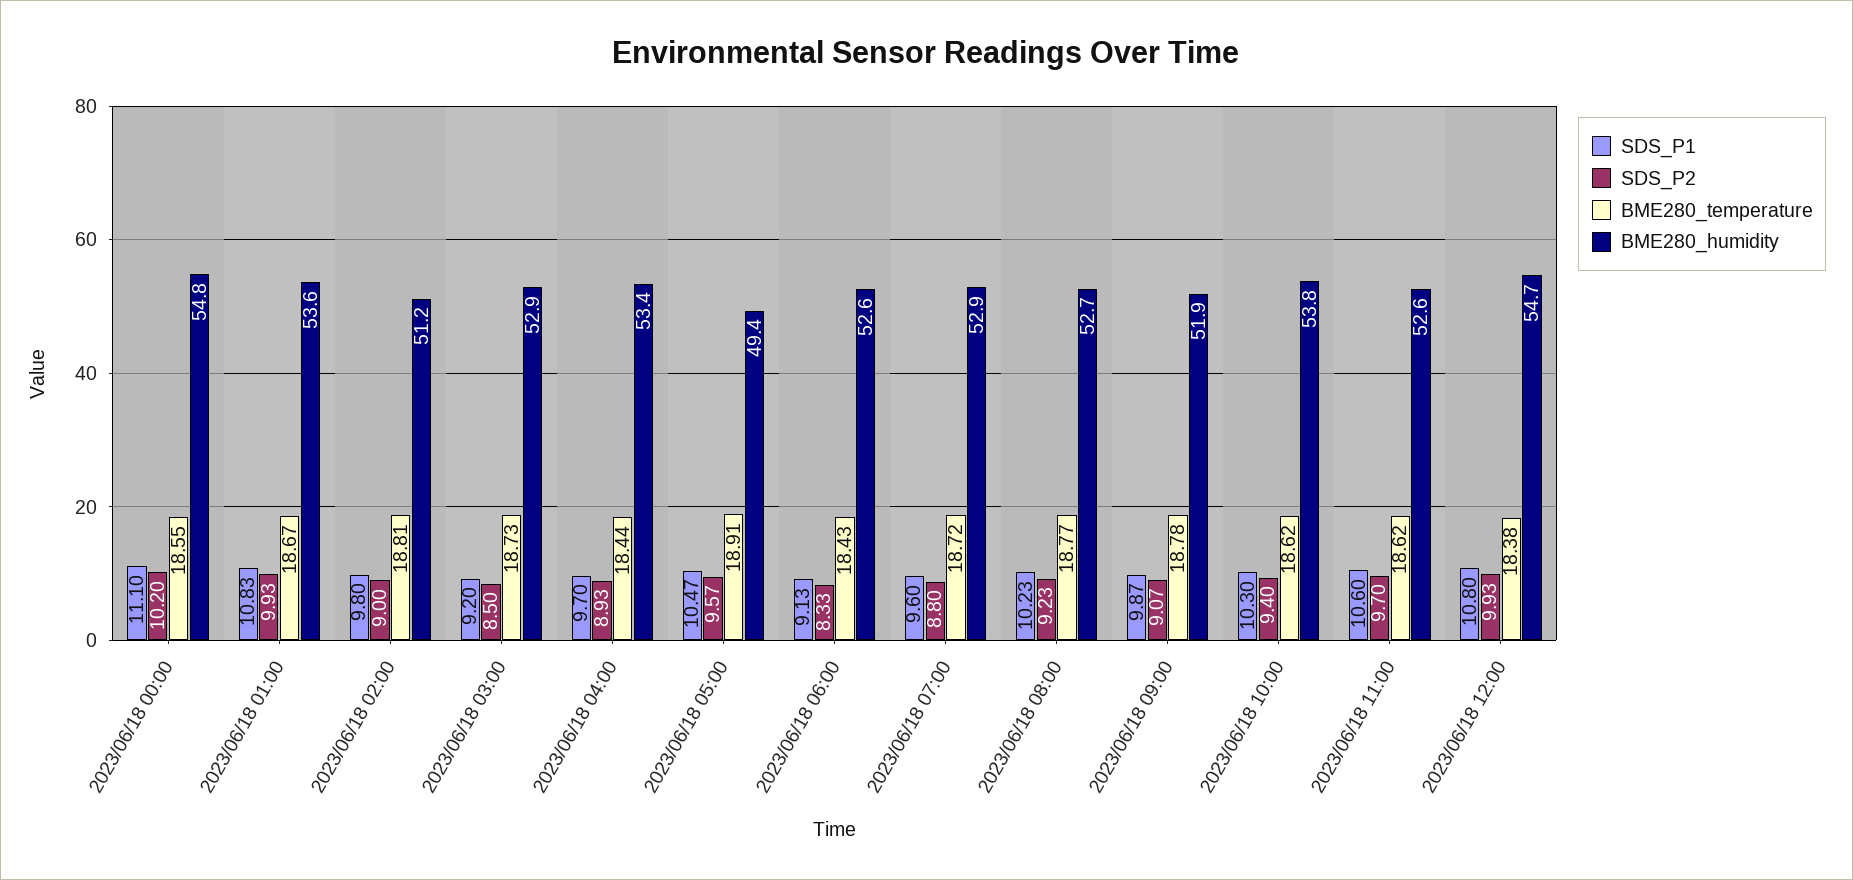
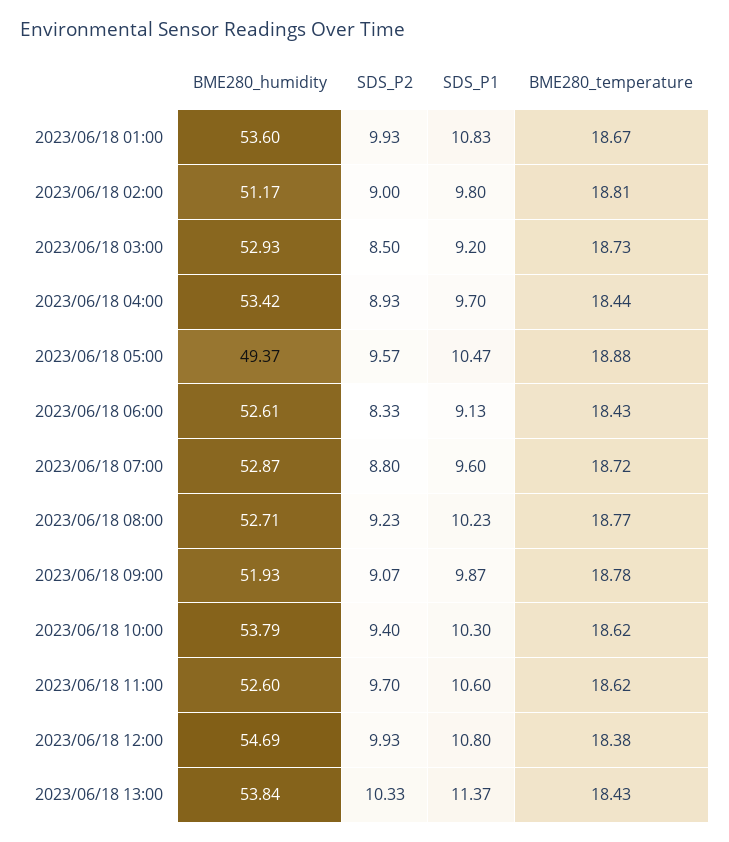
SDS_P1, 2023/06/18 00:00: 11.1 -> none
SDS_P2, 2023/06/18 00:00: 10.2 -> none
BME280_temperature, 2023/06/18 00:00: 18.55 -> none
BME280_humidity, 2023/06/18 00:00: 54.8 -> none
BME280_temperature, 2023/06/18 05:00: 18.91 -> 18.88
BME280_humidity, 2023/06/18 13:00: none -> 53.84
SDS_P2, 2023/06/18 13:00: none -> 10.33
SDS_P1, 2023/06/18 13:00: none -> 11.37
BME280_temperature, 2023/06/18 13:00: none -> 18.43

